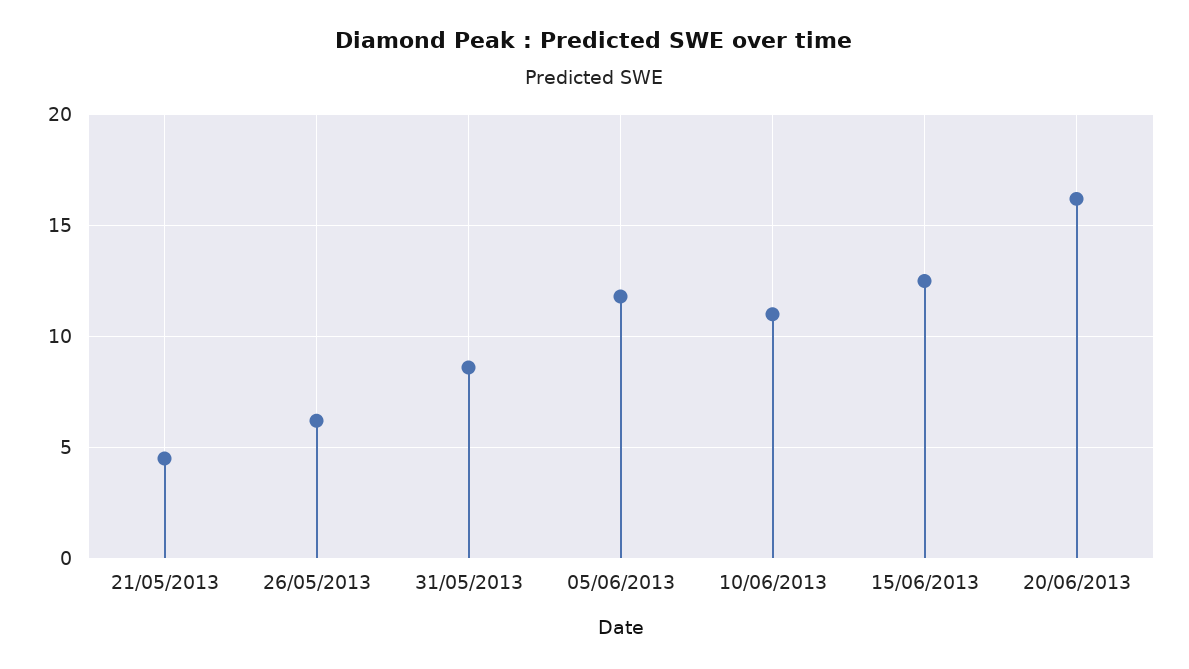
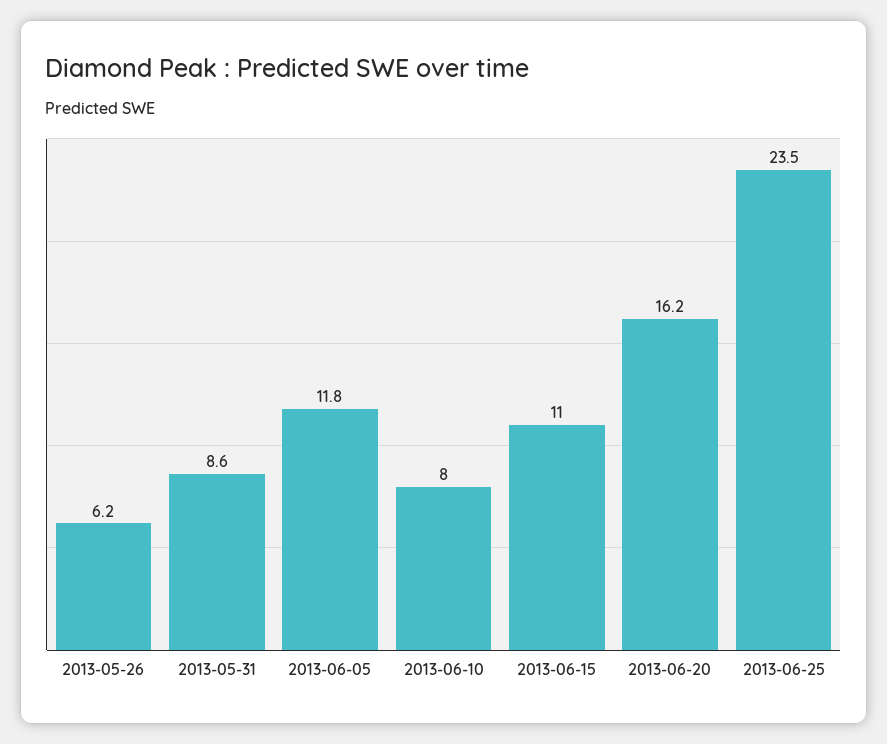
21/05/2013: 4.5 -> none
10/06/2013: 11 -> 8
15/06/2013: 12.5 -> 11
2013-06-25: none -> 23.5

